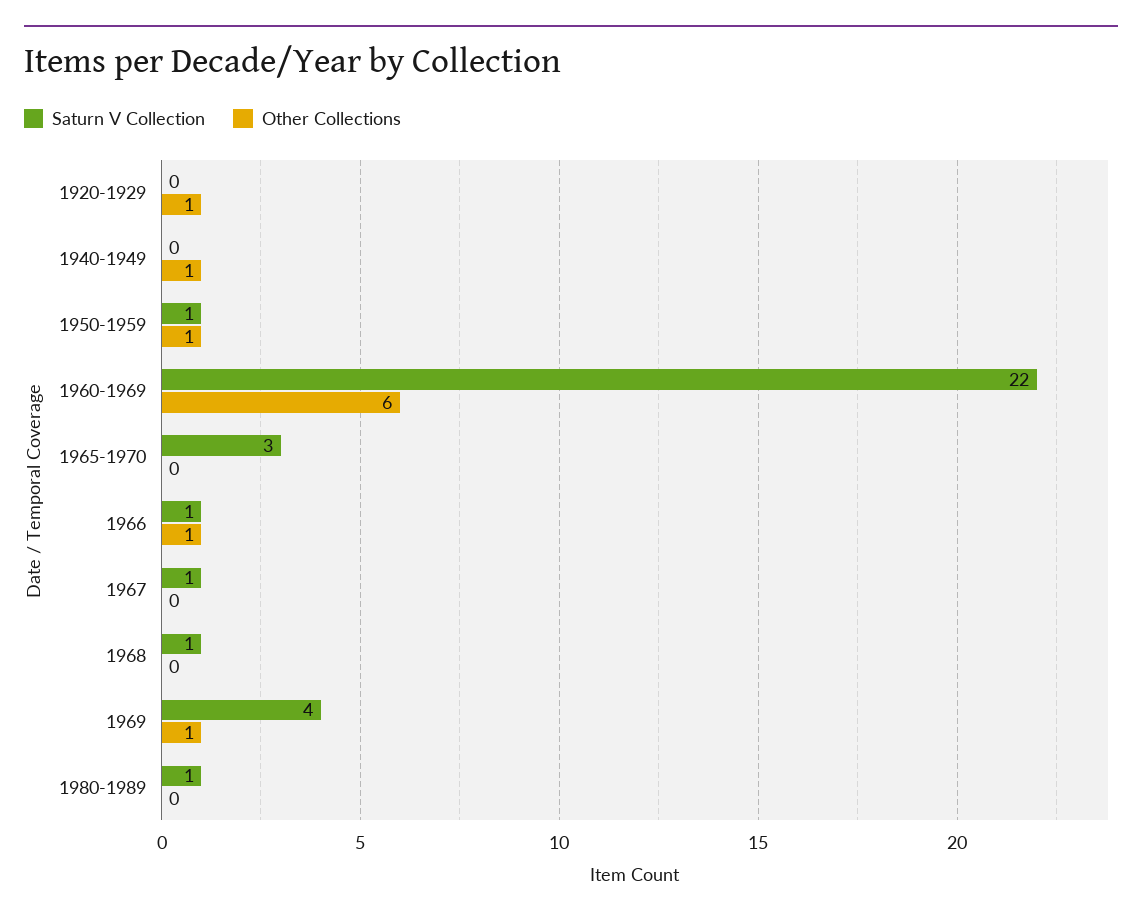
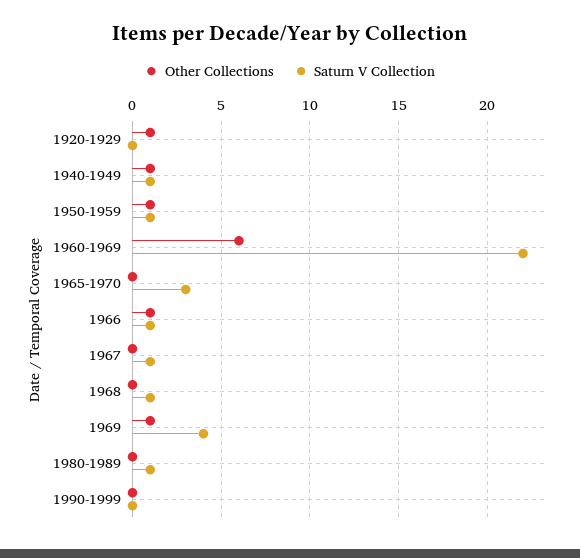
Saturn V Collection, 1940-1949: 0 -> 1
Other Collections, 1990-1999: none -> 0
Saturn V Collection, 1990-1999: none -> 0

